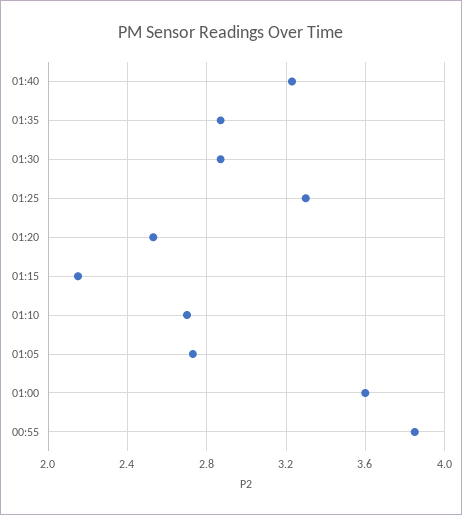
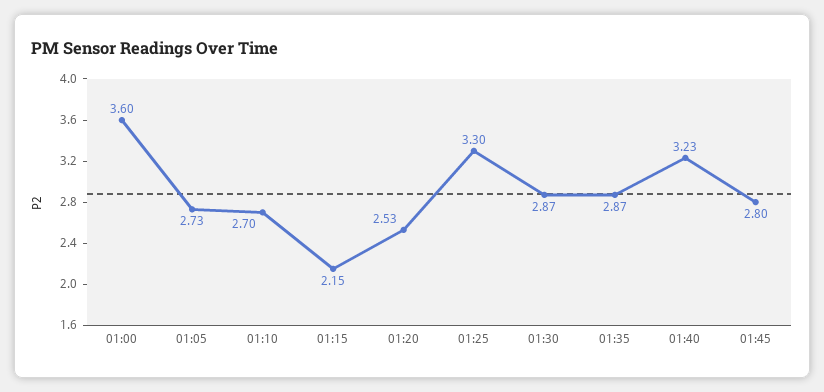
00:55: 3.85 -> none
01:45: none -> 2.8

